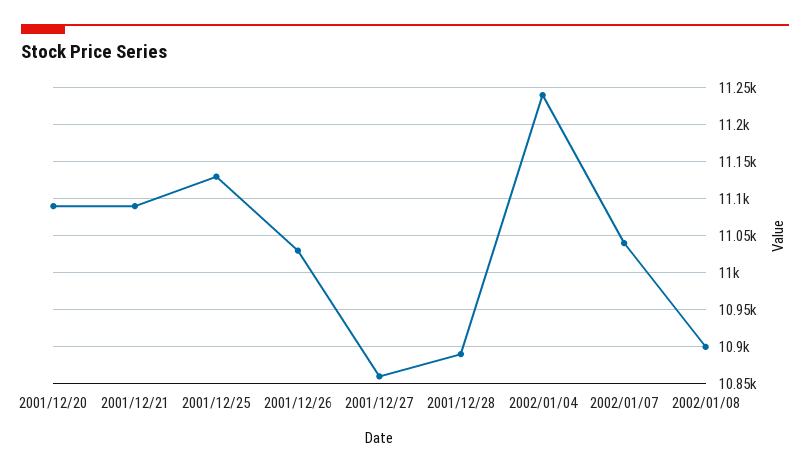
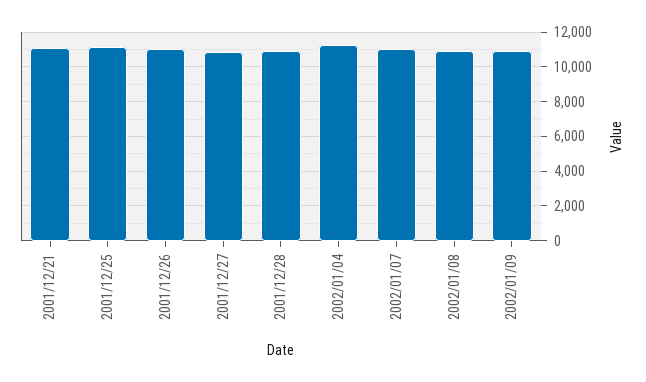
2001/12/20: 11090 -> none
2002/01/09: none -> 11000

